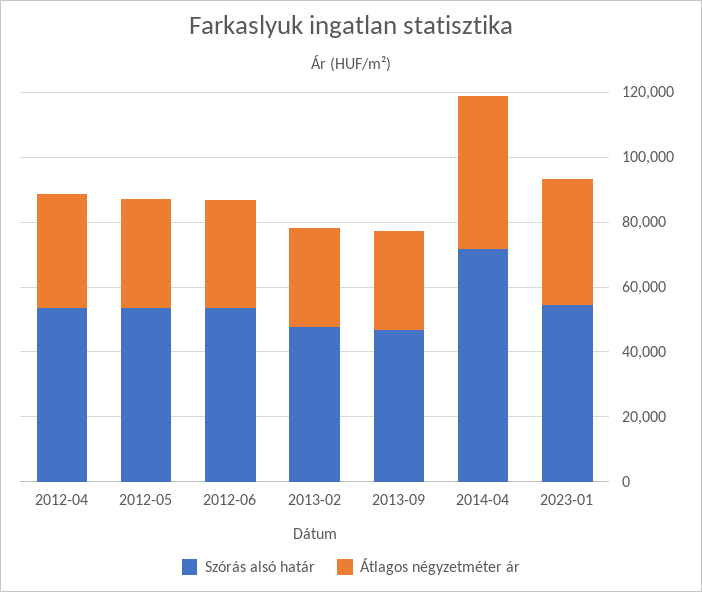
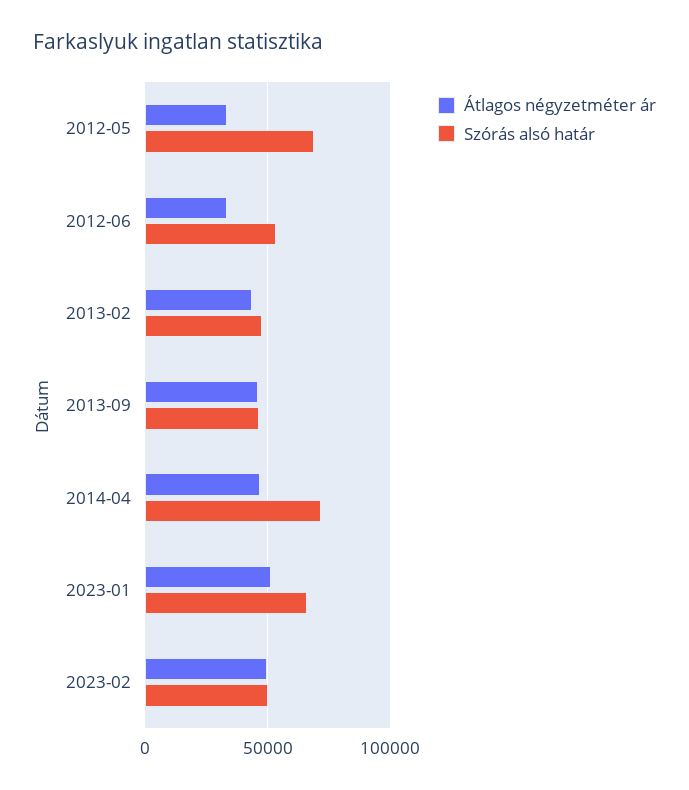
Szórás alsó határ, 2012-04: 55000 -> none
Átlagos négyzetméter ár, 2012-04: 35000 -> none
Szórás alsó határ, 2012-05: 55000 -> 70000
Átlagos négyzetméter ár, 2013-02: 30000 -> 45000
Átlagos négyzetméter ár, 2013-09: 30000 -> 45000
Szórás alsó határ, 2023-01: 55000 -> 65000
Átlagos négyzetméter ár, 2023-01: 40000 -> 50000
Átlagos négyzetméter ár, 2023-02: none -> 50000
Szórás alsó határ, 2023-02: none -> 50000

